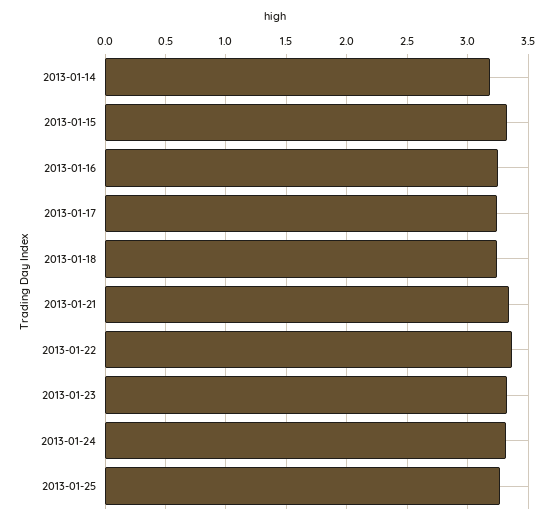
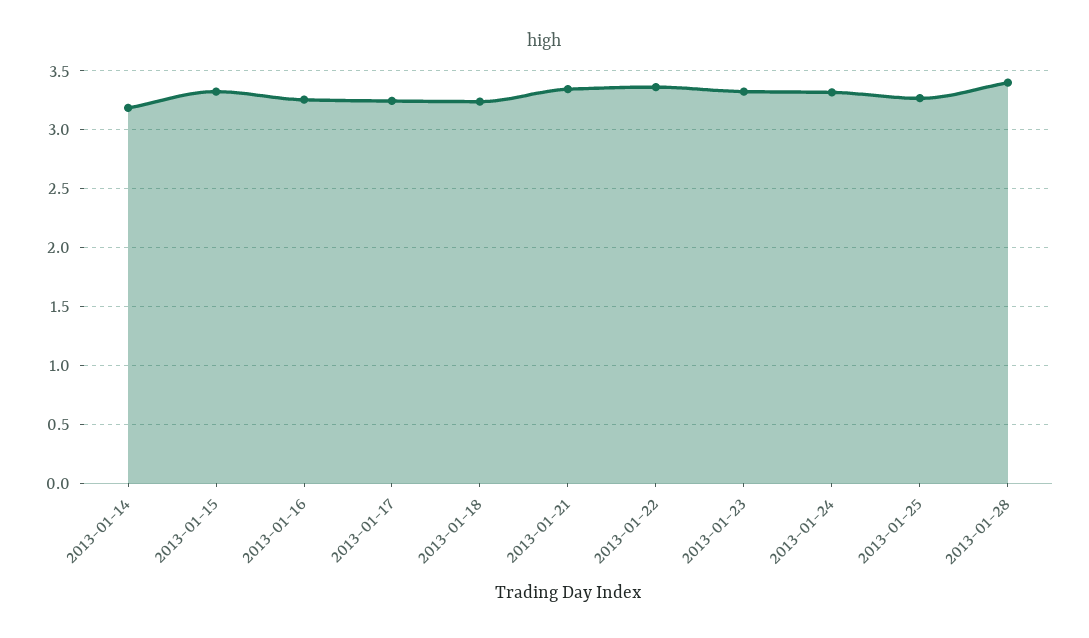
2013-01-28: none -> 3.4

